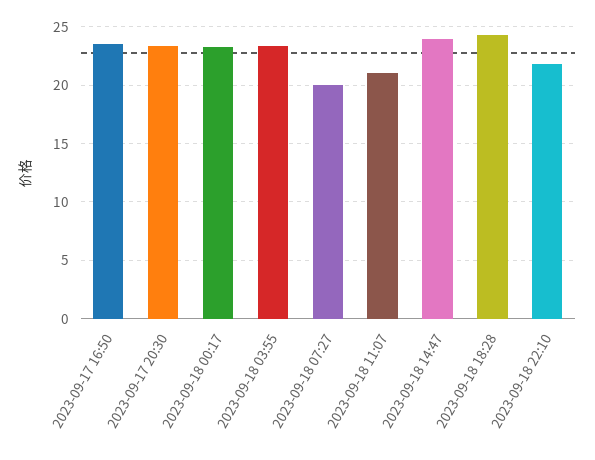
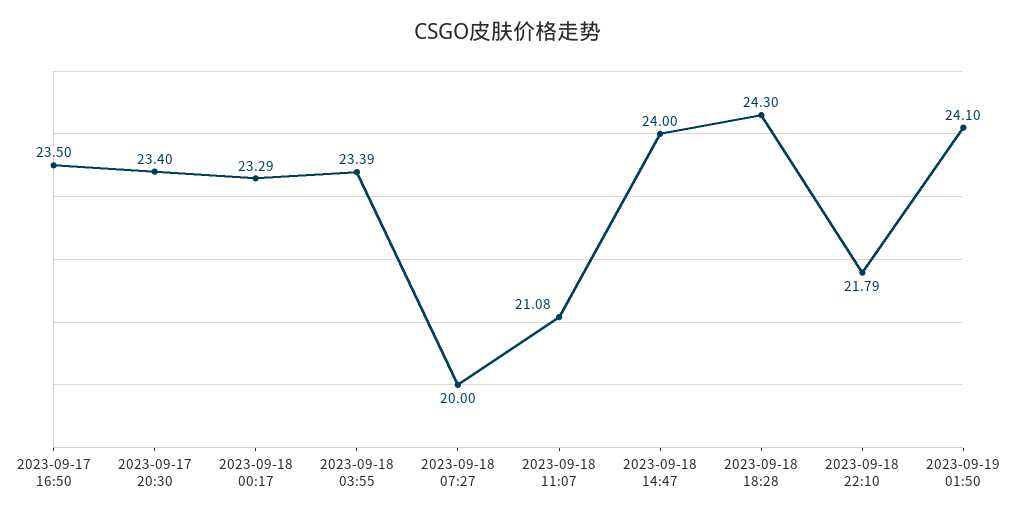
2023-09-19 01:50: none -> 24.1

